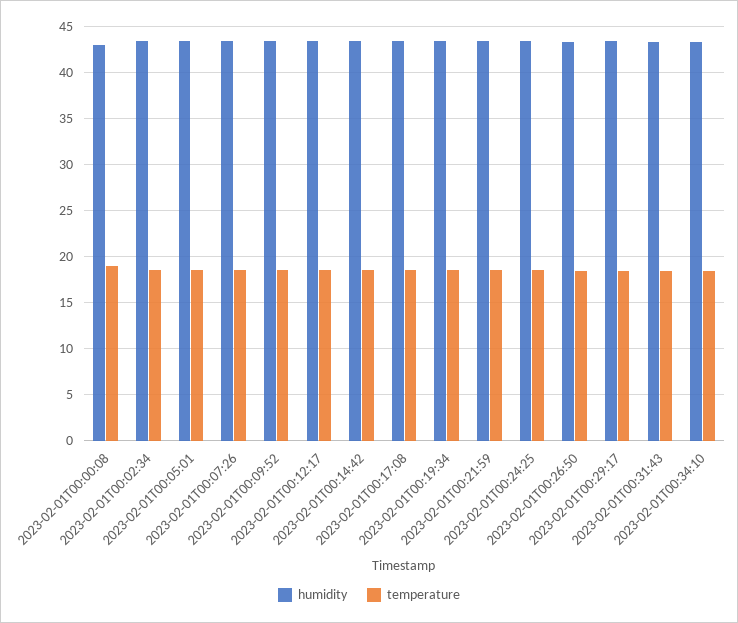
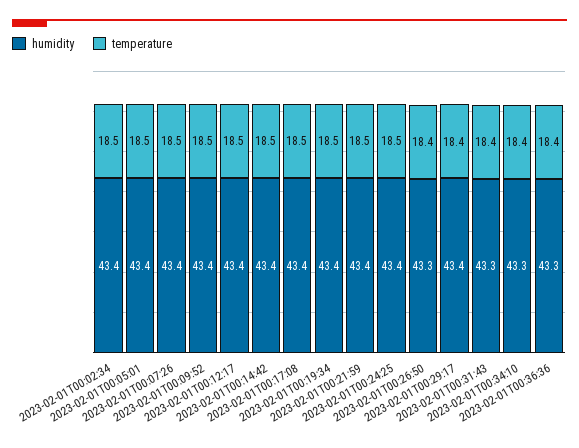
humidity, 2023-02-01T00:00:08: 43 -> none
temperature, 2023-02-01T00:00:08: 19 -> none
humidity, 2023-02-01T00:36:36: none -> 43.3
temperature, 2023-02-01T00:36:36: none -> 18.4

